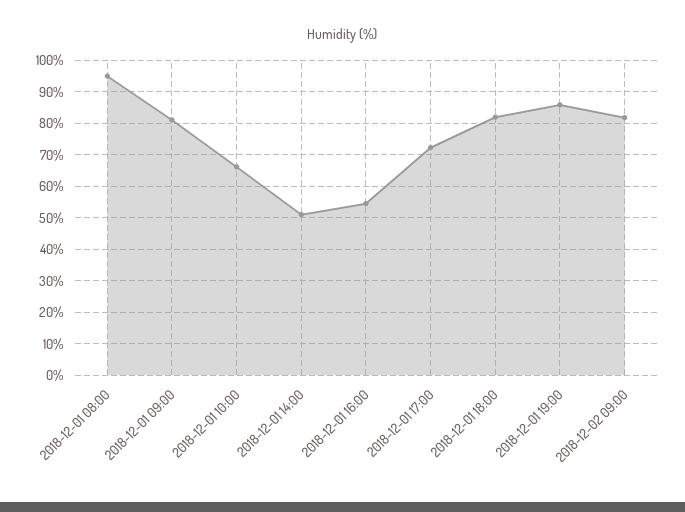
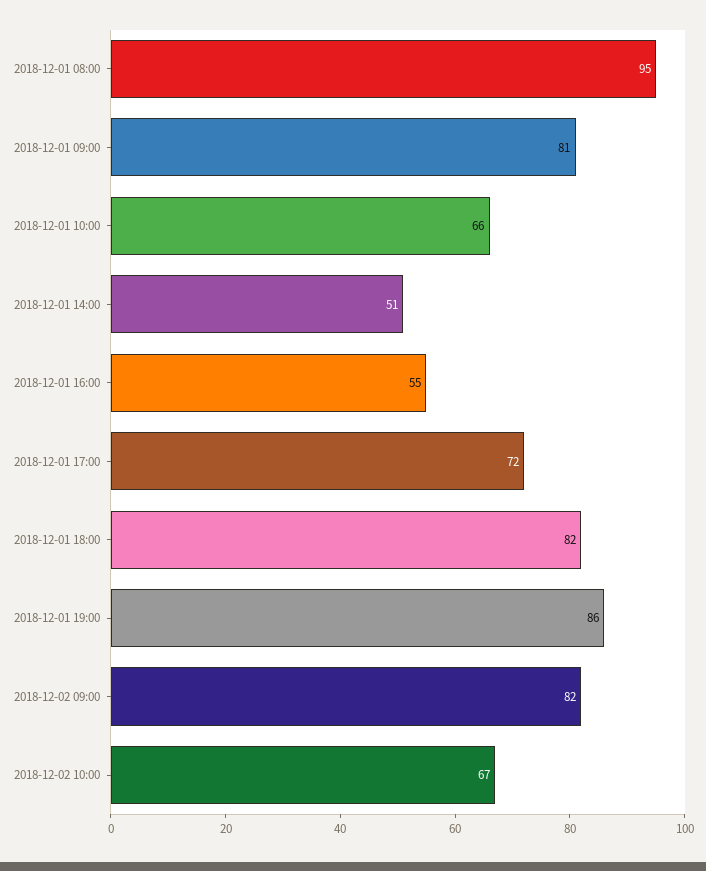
2018-12-02 10:00: none -> 67

